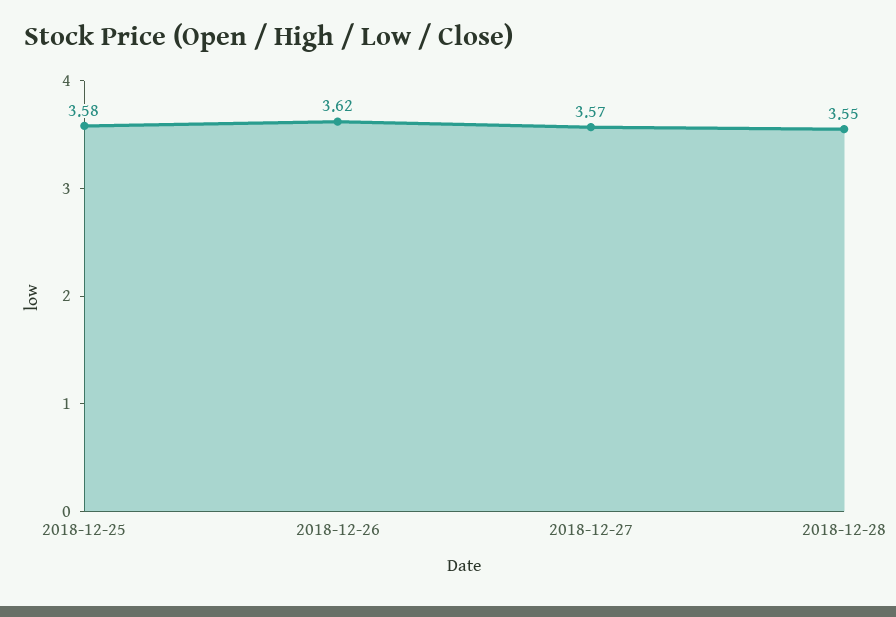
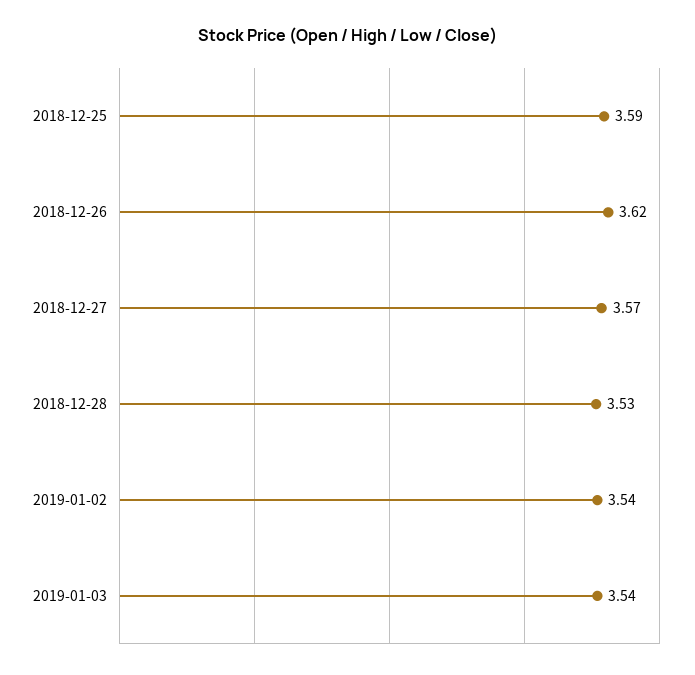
2018-12-25: 3.58 -> 3.59
2018-12-28: 3.55 -> 3.53
2019-01-02: none -> 3.54
2019-01-03: none -> 3.54

